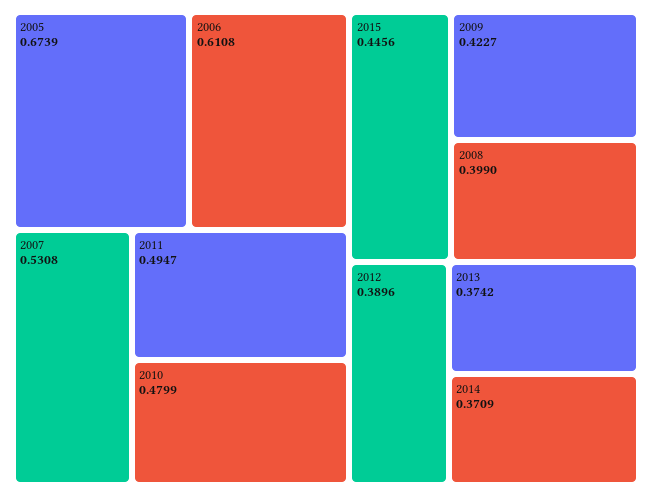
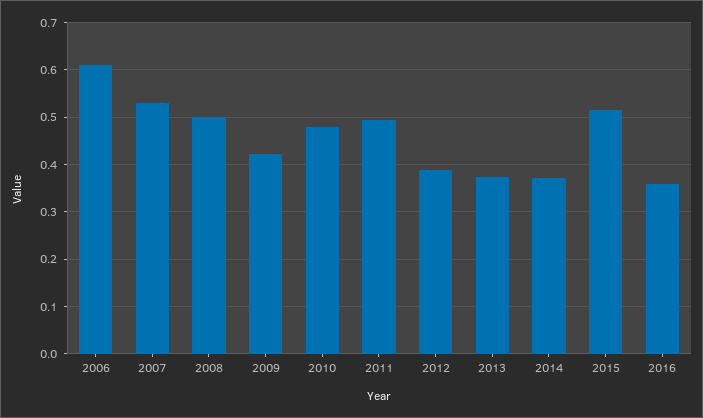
2005: 0.6739 -> none
2015: 0.4456 -> 0.52
2008: 0.399 -> 0.5
2016: none -> 0.36

